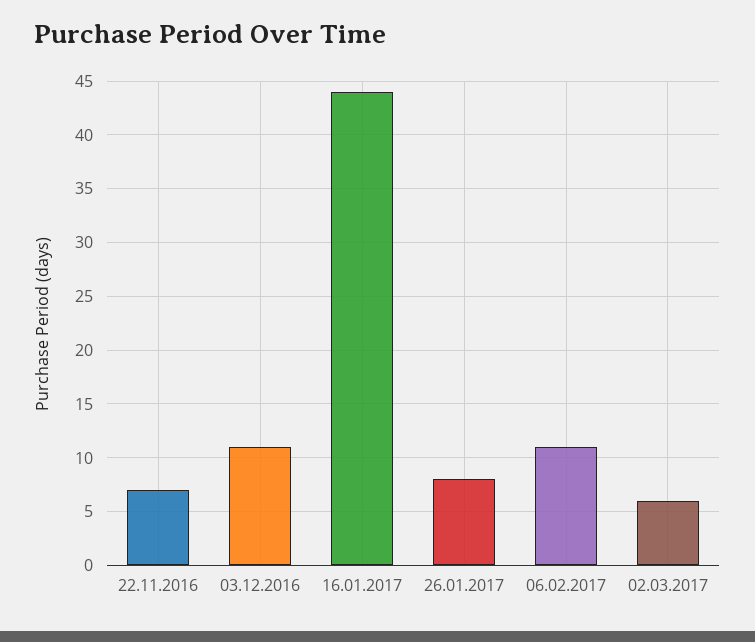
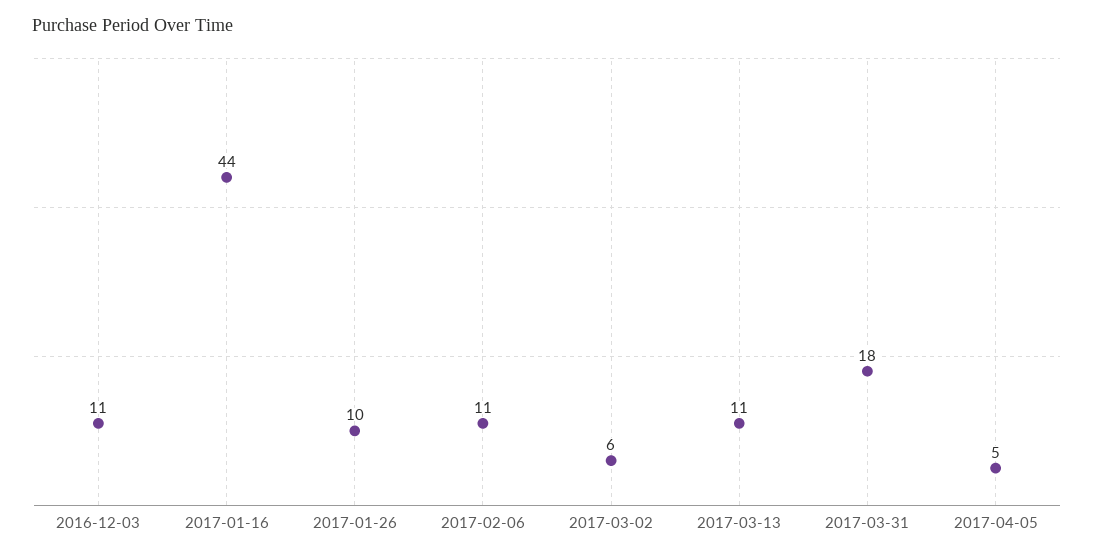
22.11.2016: 7 -> none
26.01.2017: 8 -> 10
2017-03-13: none -> 11
2017-03-31: none -> 18
2017-04-05: none -> 5

